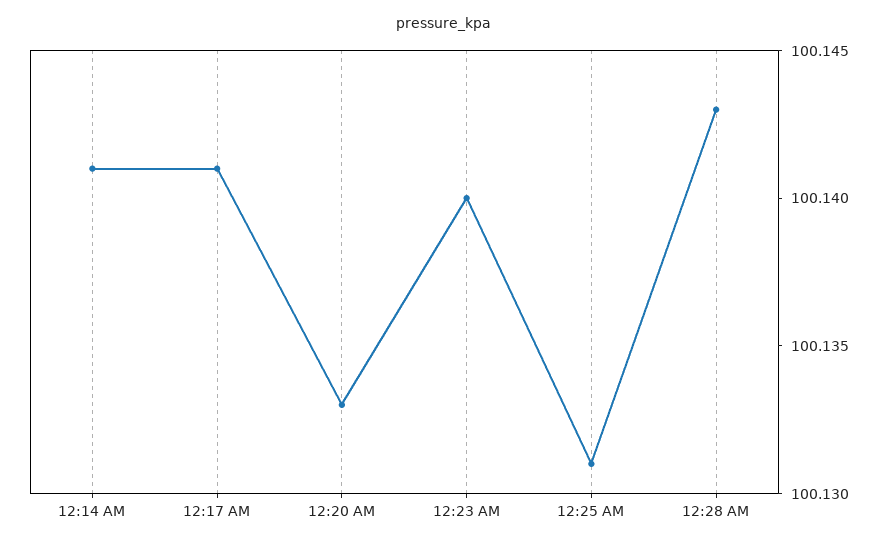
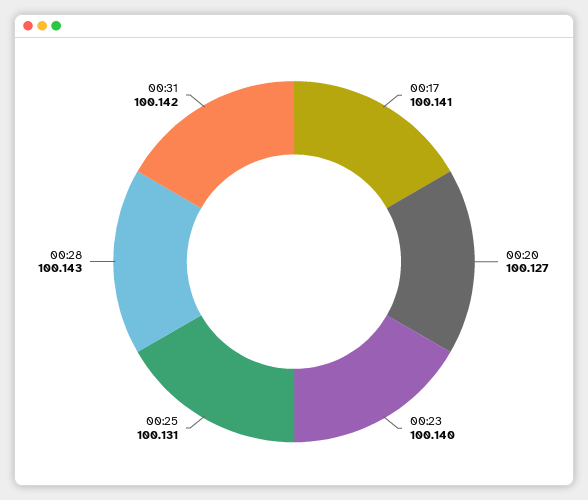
12:14 AM: 100.141 -> none
12:20 AM: 100.133 -> 100.127
00:31: none -> 100.142

